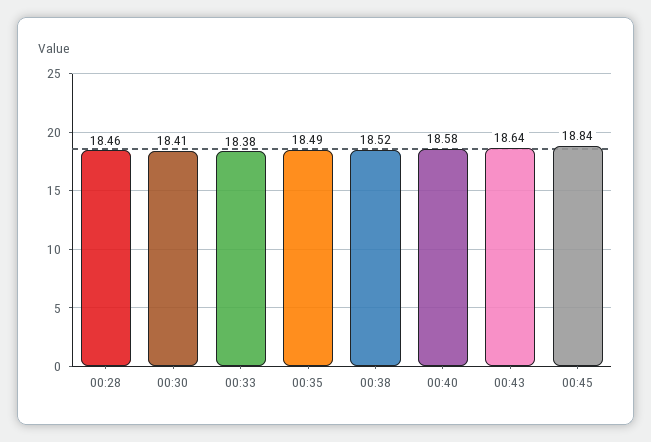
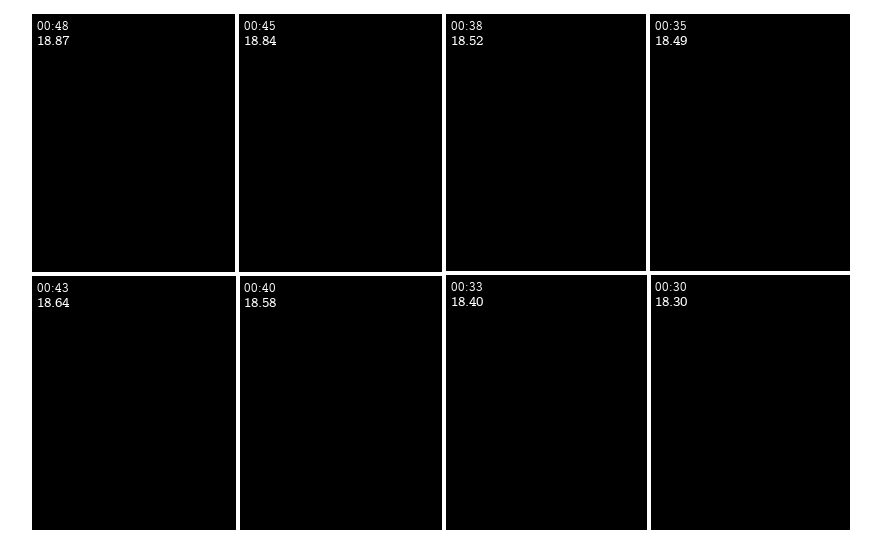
00:28: 18.46 -> none
00:30: 18.41 -> 18.3
00:33: 18.38 -> 18.4
00:48: none -> 18.87

